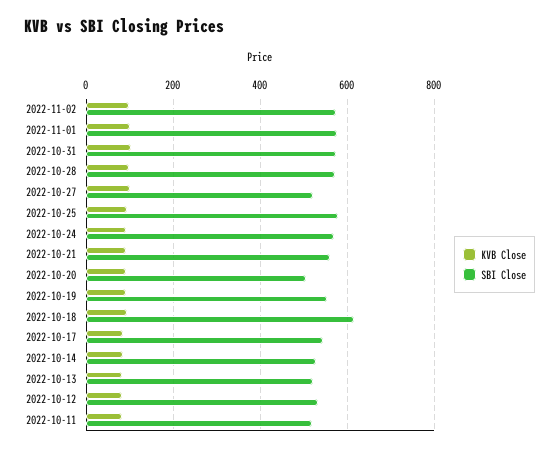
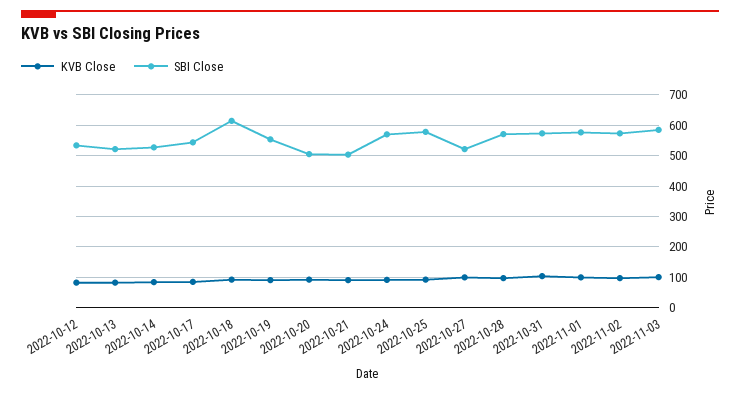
SBI Close, 2022-10-21: 560 -> 500
KVB Close, 2022-10-11: 80 -> none
SBI Close, 2022-10-11: 520 -> none
KVB Close, 2022-11-03: none -> 100
SBI Close, 2022-11-03: none -> 580

